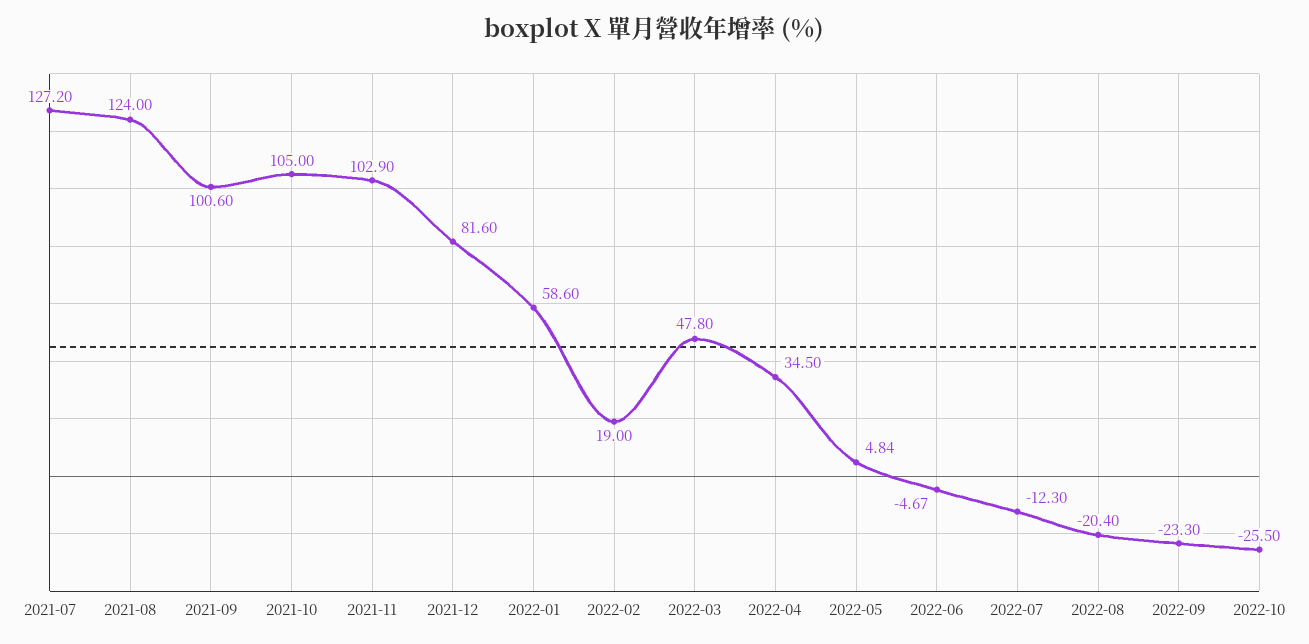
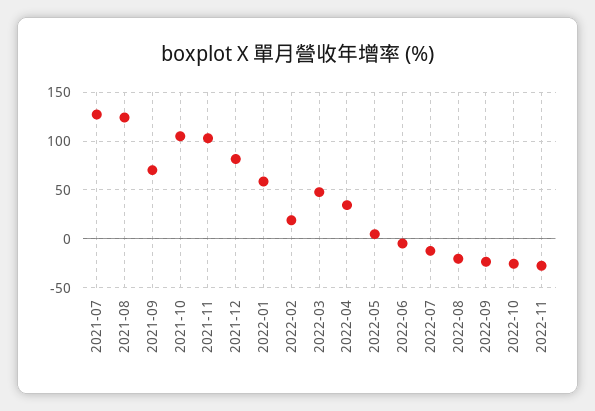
2021-09: 100.6 -> 70
2022-11: none -> -30

